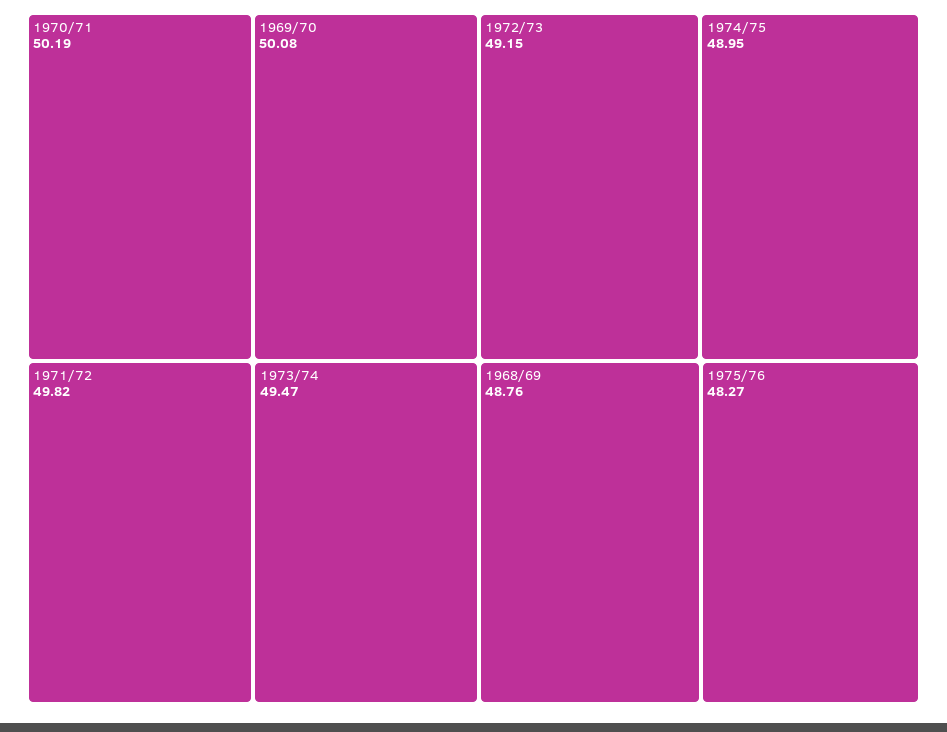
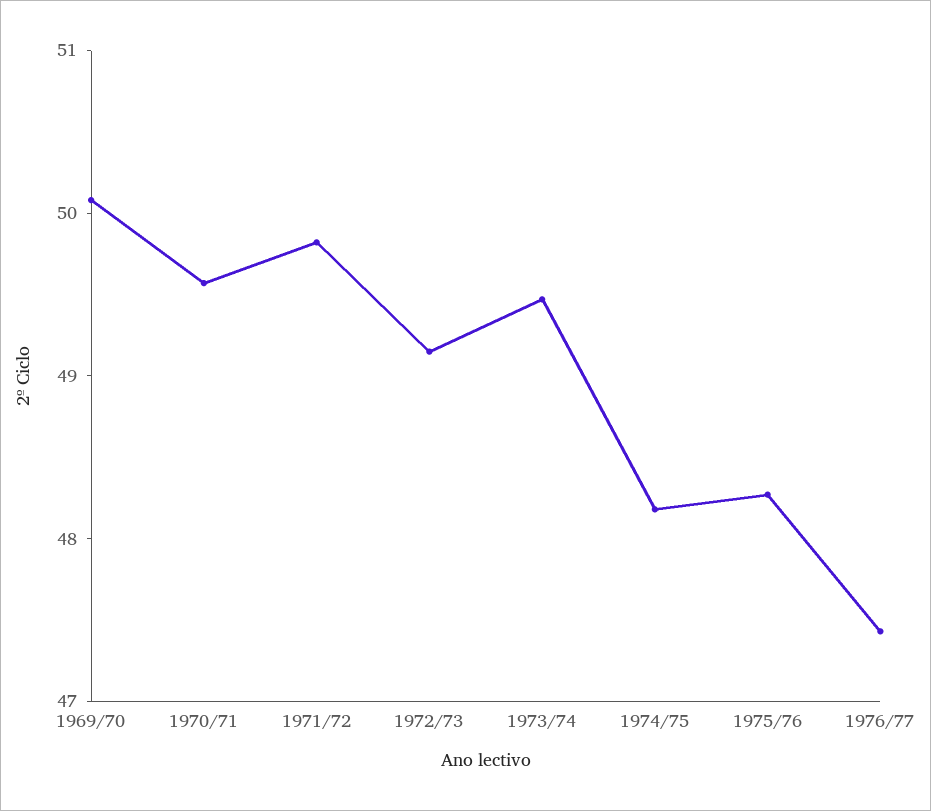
1970/71: 50.19 -> 49.6
1974/75: 48.95 -> 48.2
1968/69: 48.76 -> none
1976/77: none -> 47.4

